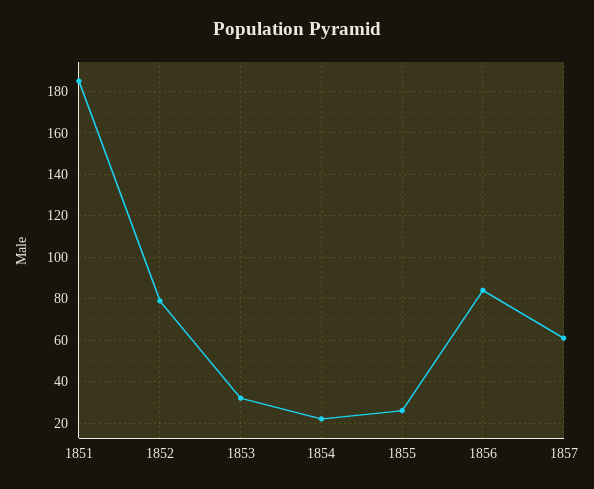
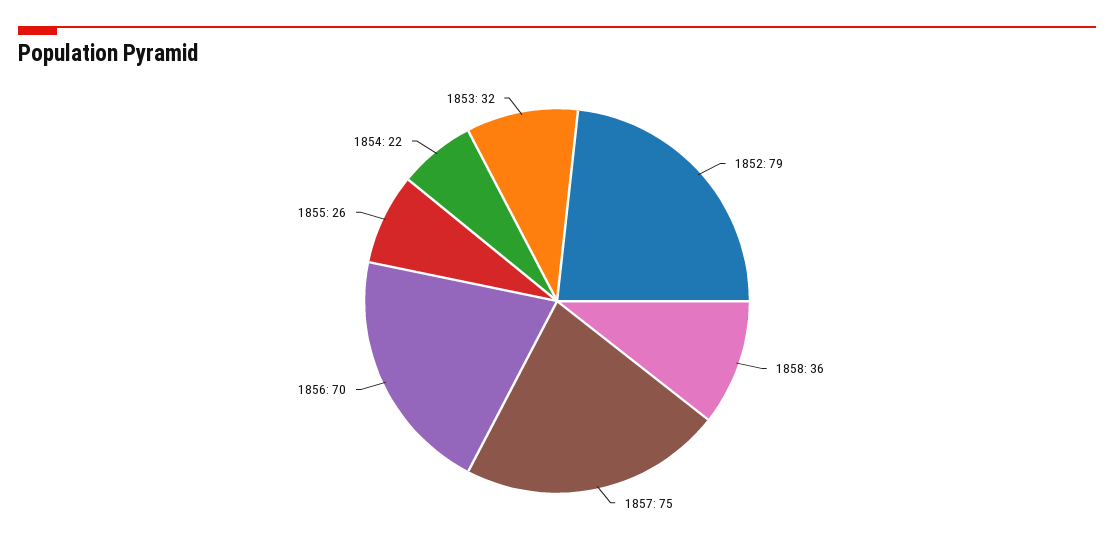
1851: 185 -> none
1856: 85 -> 70
1857: 60 -> 75
1858: none -> 36

